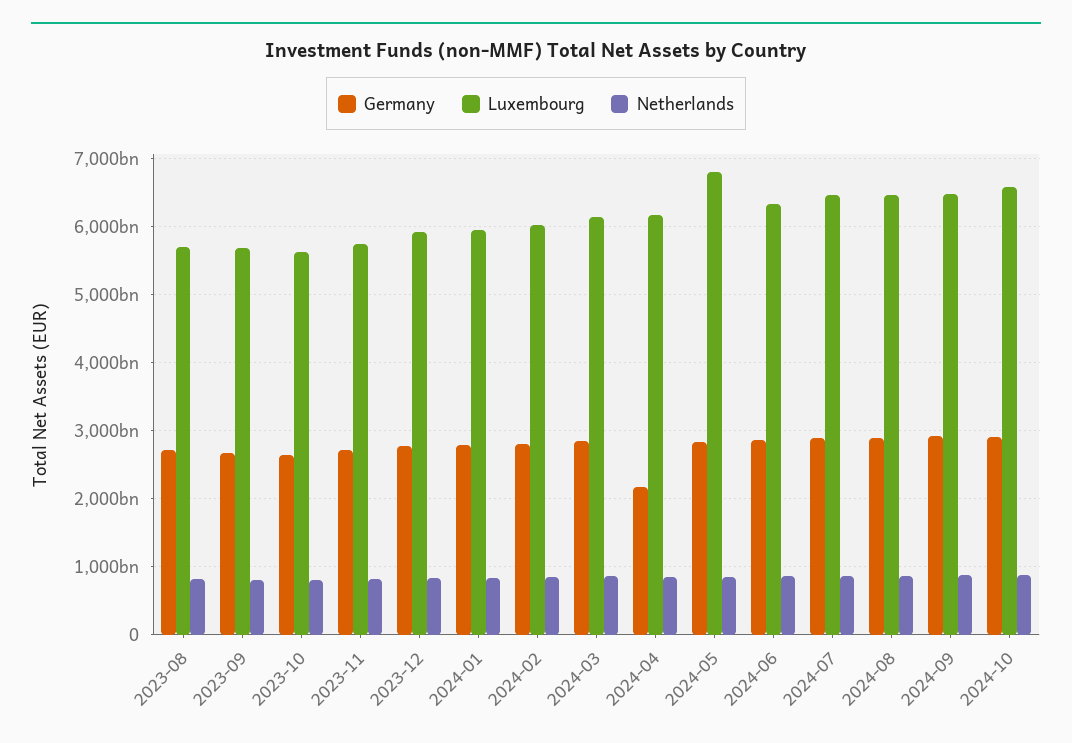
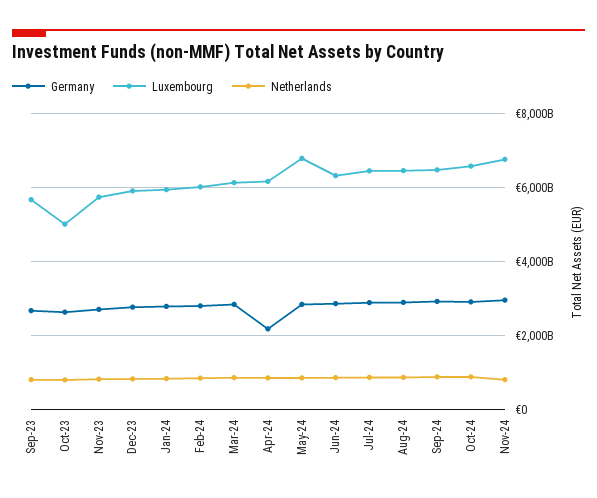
Germany, 2023-08: 2700000000000 -> none
Luxembourg, 2023-08: 5700000000000 -> none
Netherlands, 2023-08: 800000000000 -> none
Luxembourg, 2023-10: 5600000000000 -> 5000000000000
Germany, Nov-24: none -> 3000000000000
Luxembourg, Nov-24: none -> 6800000000000
Netherlands, Nov-24: none -> 800000000000

